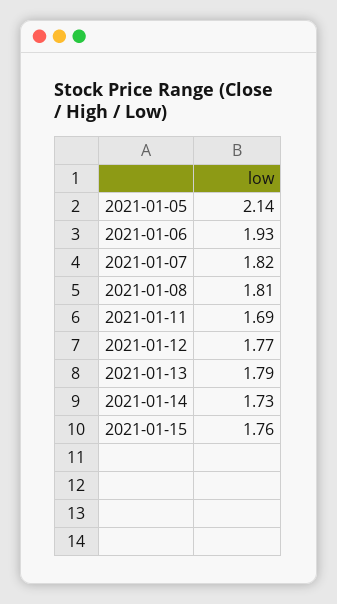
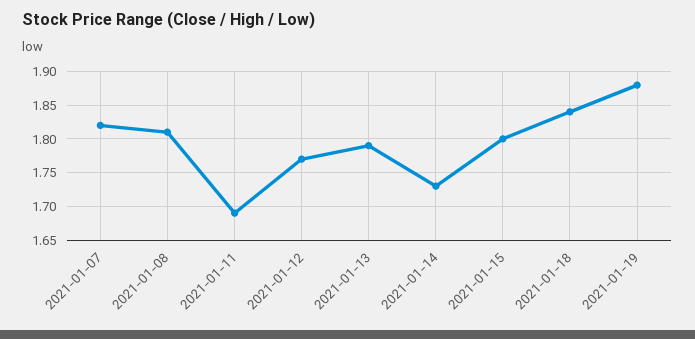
2021-01-05: 2.14 -> none
2021-01-06: 1.93 -> none
2021-01-15: 1.76 -> 1.8
2021-01-18: none -> 1.84
2021-01-19: none -> 1.88

